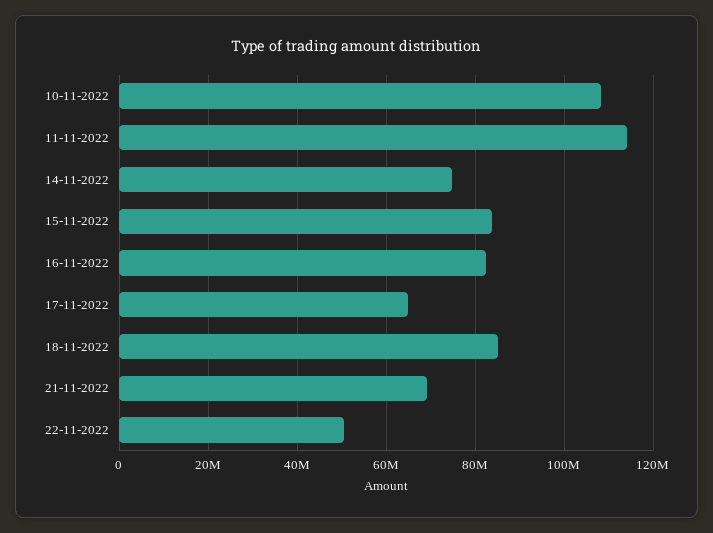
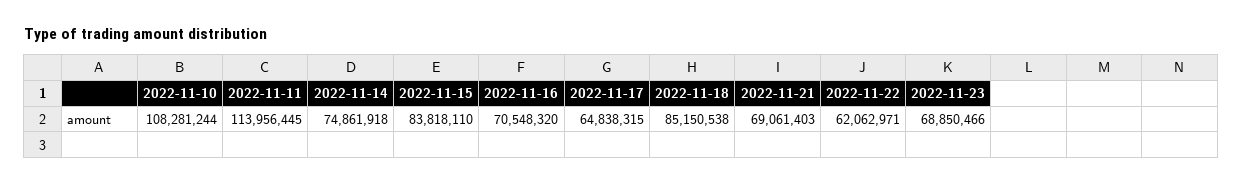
16-11-2022: 82000000 -> 70548320
22-11-2022: 50000000 -> 62062971
2022-11-23: none -> 68850466

